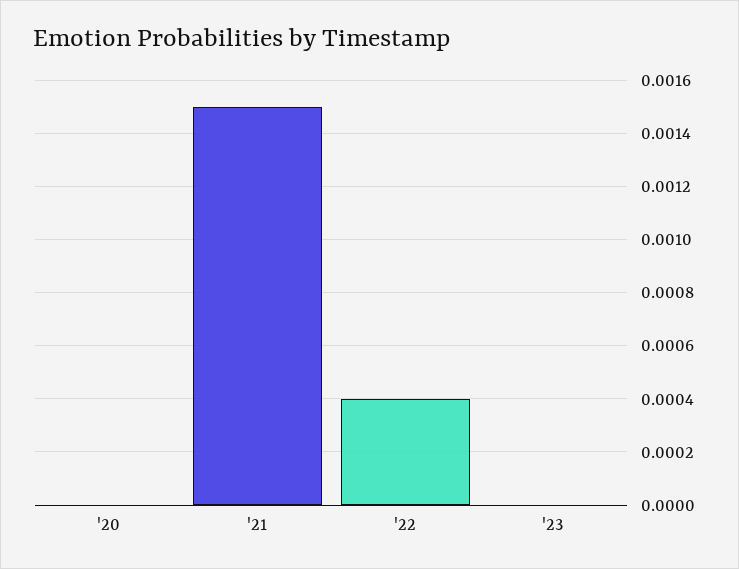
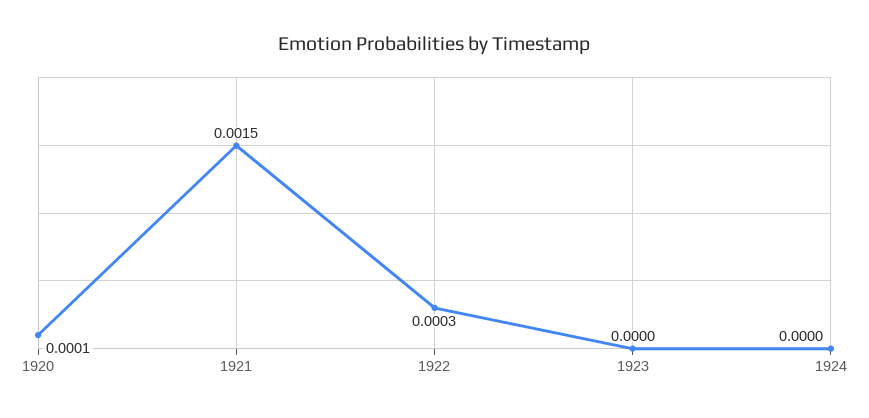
'20: 0 -> 0.0001
'22: 0.0004 -> 0.0003
1924: none -> 0

